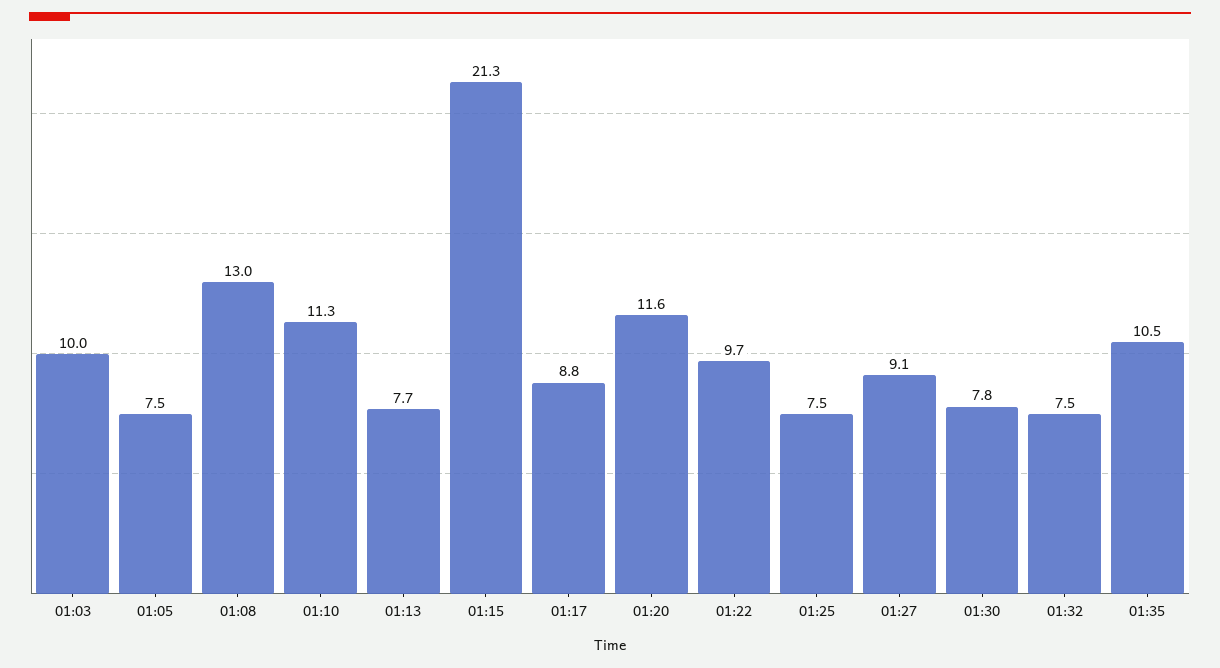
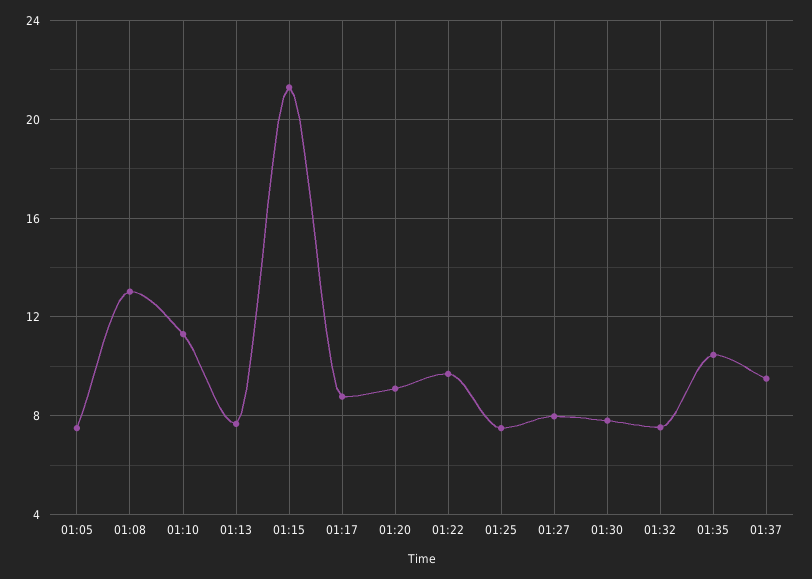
01:03: 10 -> none
01:20: 11.6 -> 9
01:27: 9.1 -> 8
01:37: none -> 9.5

